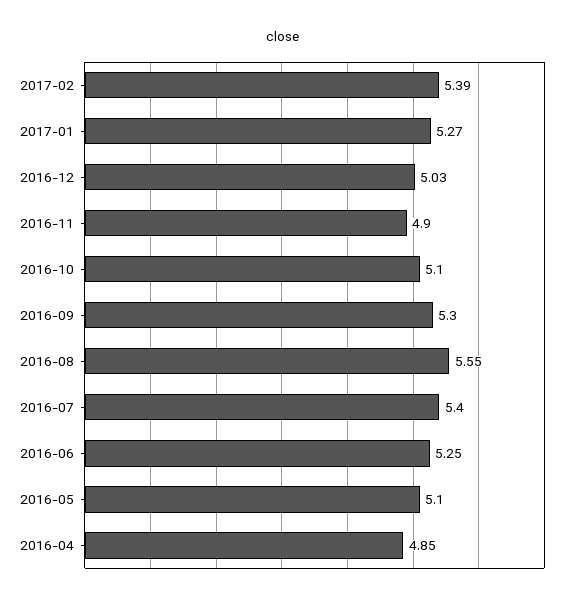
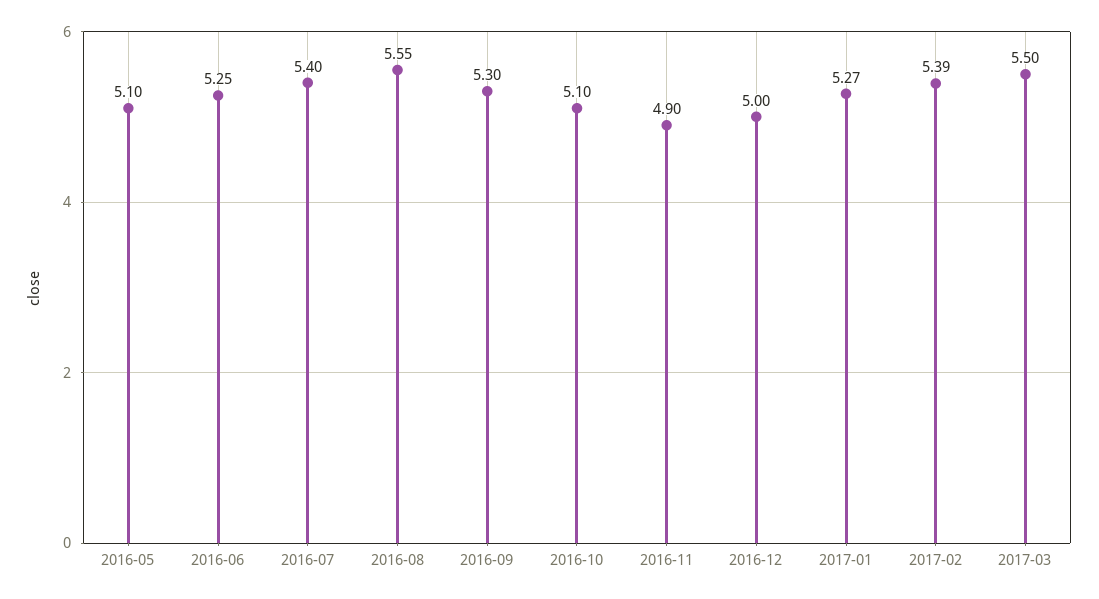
2016-12: 5.03 -> 5
2016-04: 4.85 -> none
2017-03: none -> 5.5

